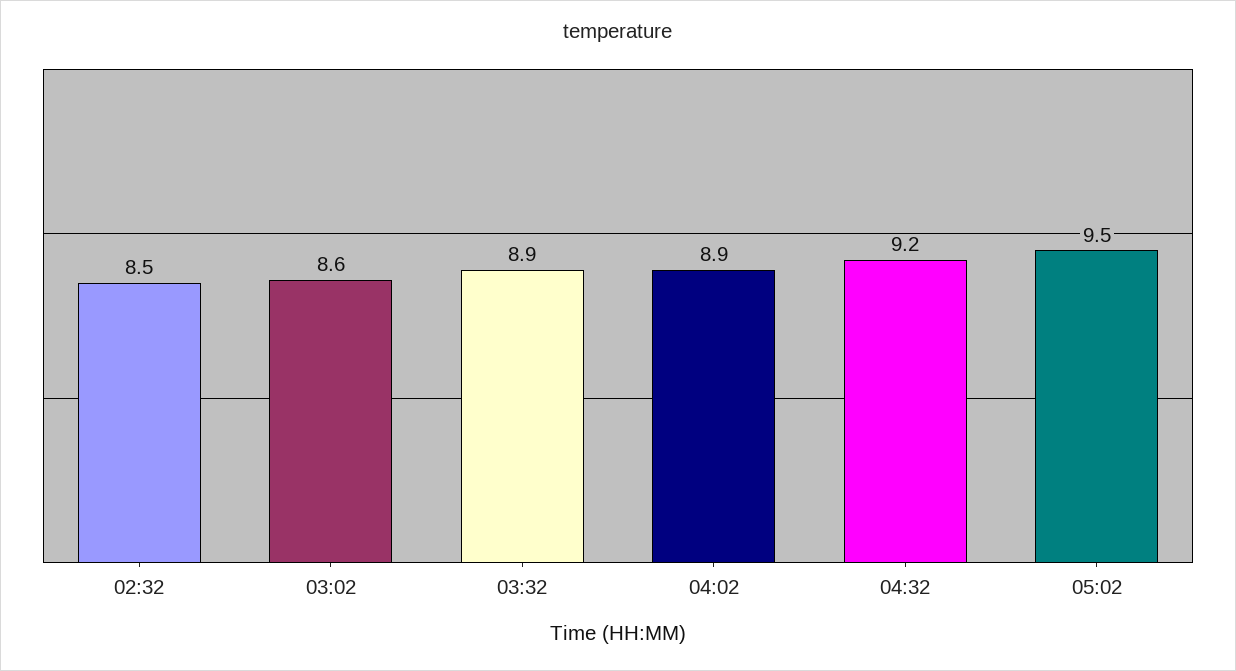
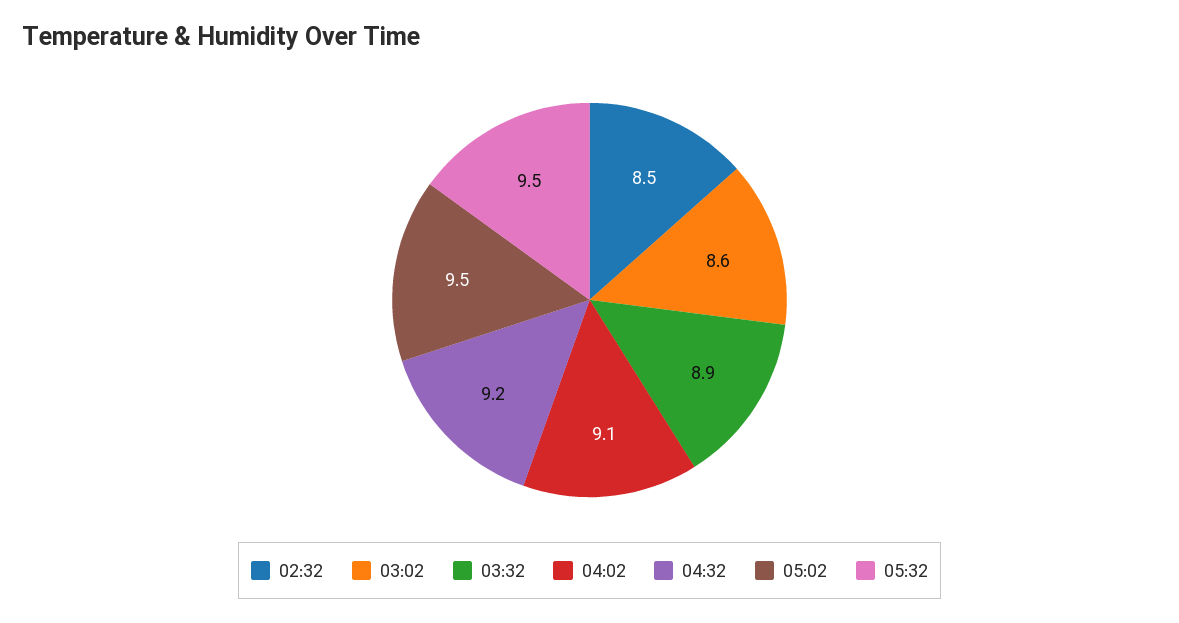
04:02: 8.9 -> 9.1
05:32: none -> 9.5

